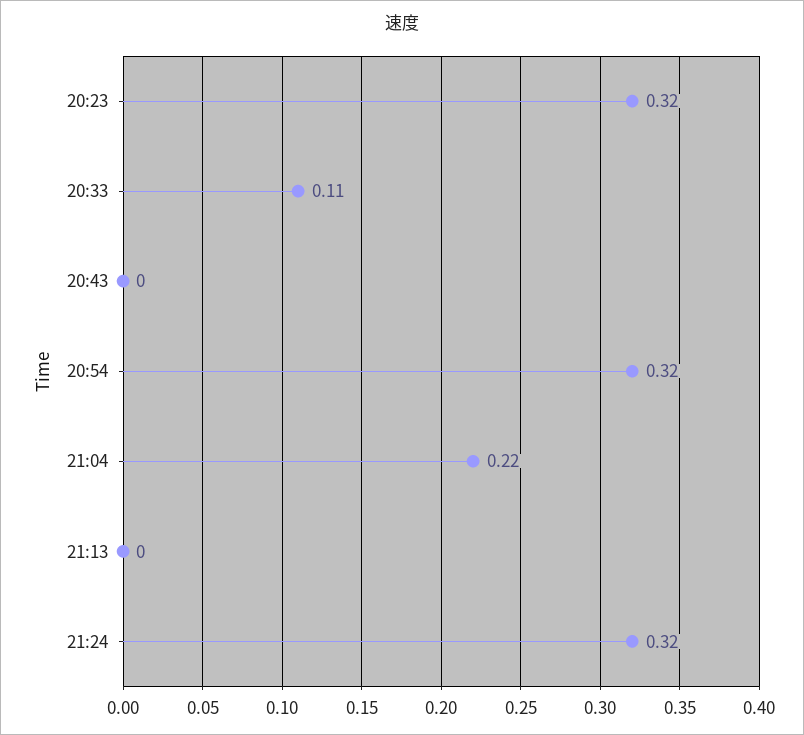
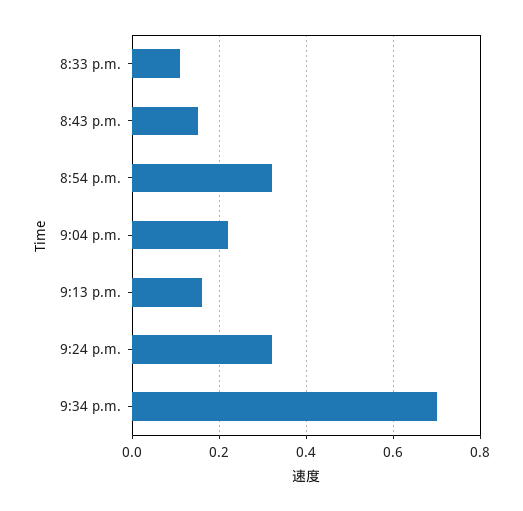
20:23: 0.32 -> none
20:43: 0 -> 0.15
21:13: 0 -> 0.15
9:34 p.m.: none -> 0.7

